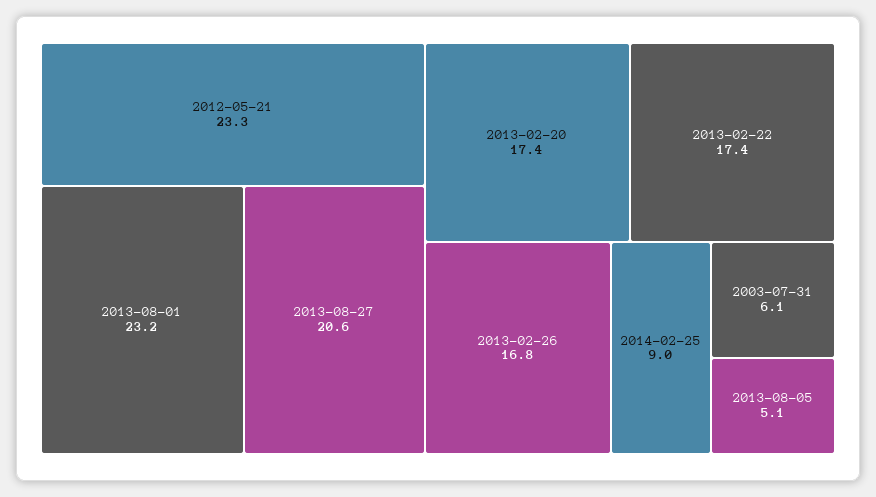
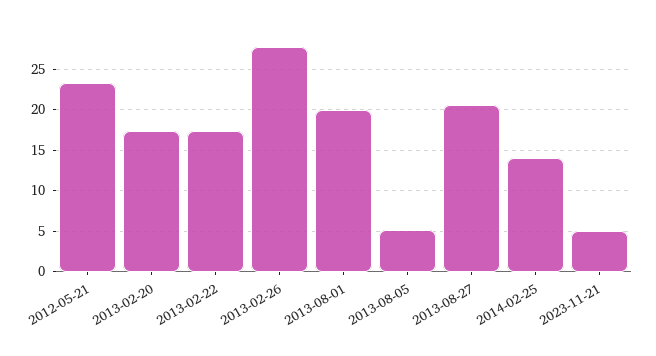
2013-08-01: 23.2 -> 20
2013-02-26: 16.8 -> 28
2014-02-25: 9 -> 14
2003-07-31: 6.1 -> none
2023-11-21: none -> 5

